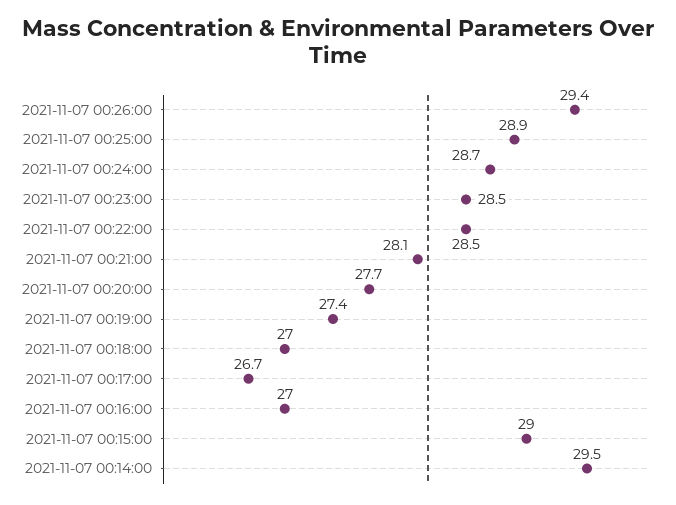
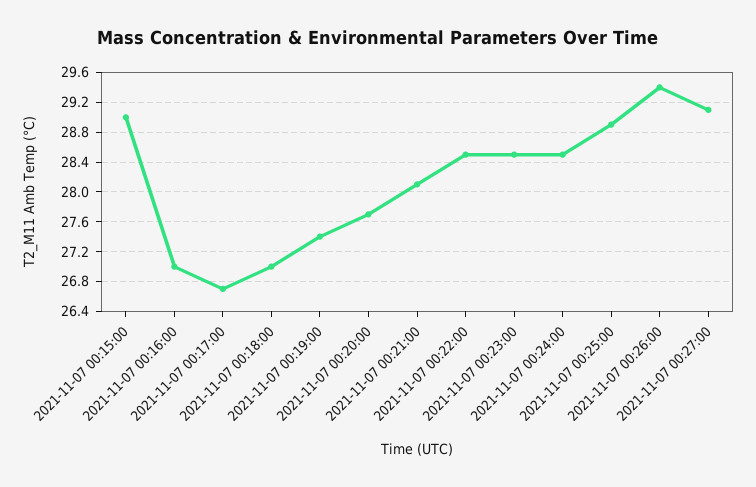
2021-11-07 00:24:00: 28.7 -> 28.5
2021-11-07 00:14:00: 29.5 -> none
2021-11-07 00:27:00: none -> 29.1

